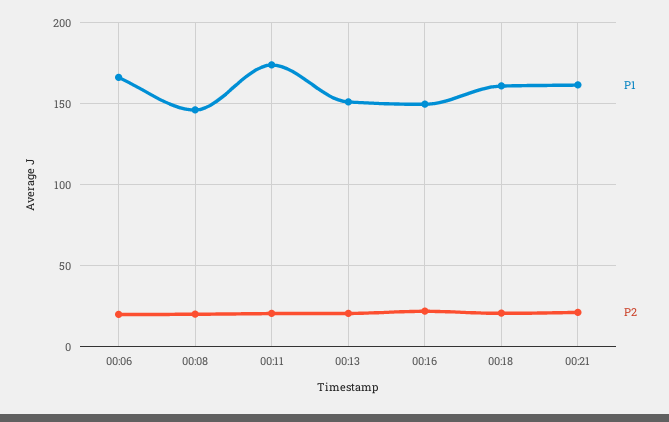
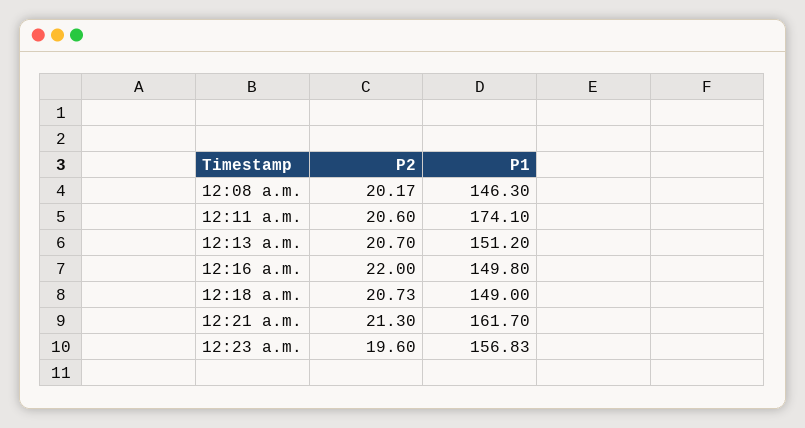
P1, 00:06: 165 -> none
P2, 00:06: 20 -> none
P1, 00:18: 160 -> 149
P2, 12:23 a.m.: none -> 19.6
P1, 12:23 a.m.: none -> 156.83

